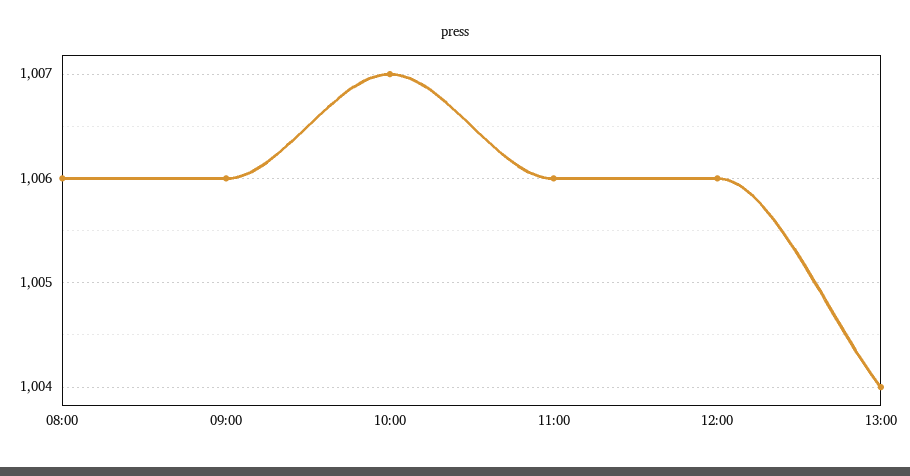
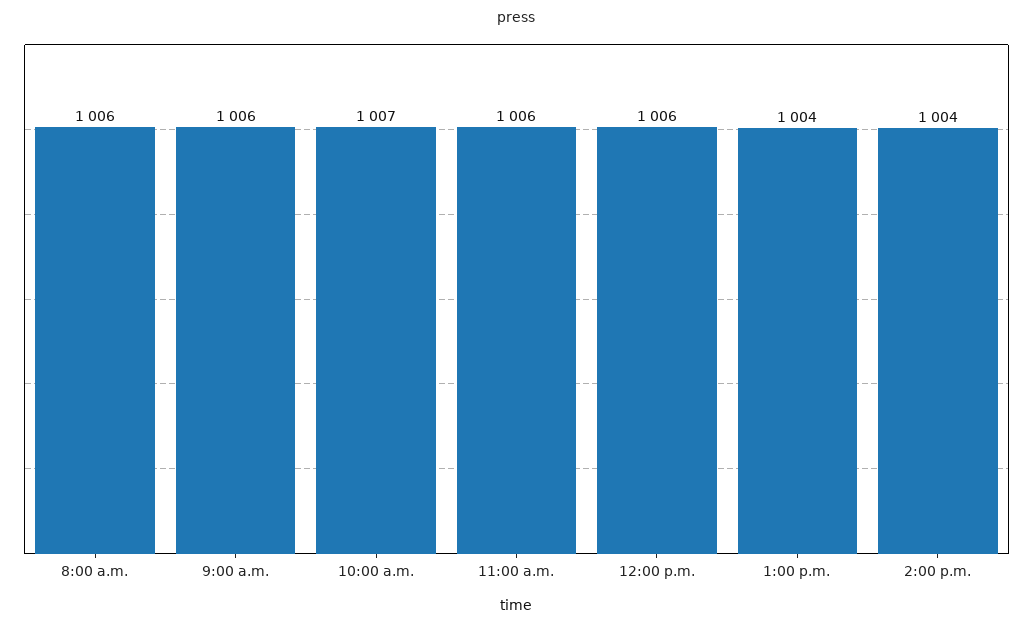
2:00 p.m.: none -> 1004

